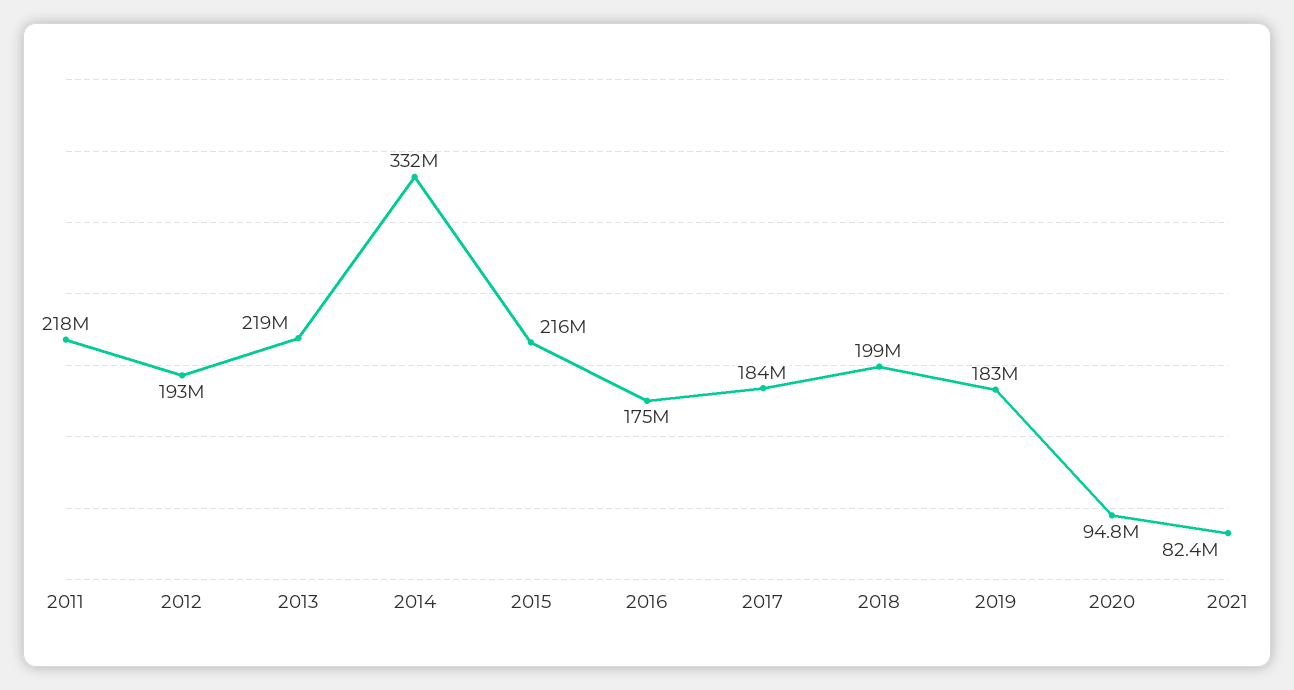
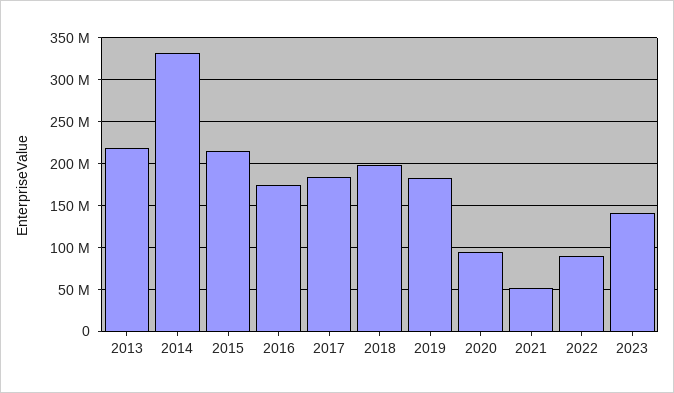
2011: 218000000 -> none
2012: 193000000 -> none
2021: 82400000 -> 50000000
2022: none -> 90000000
2023: none -> 140000000

